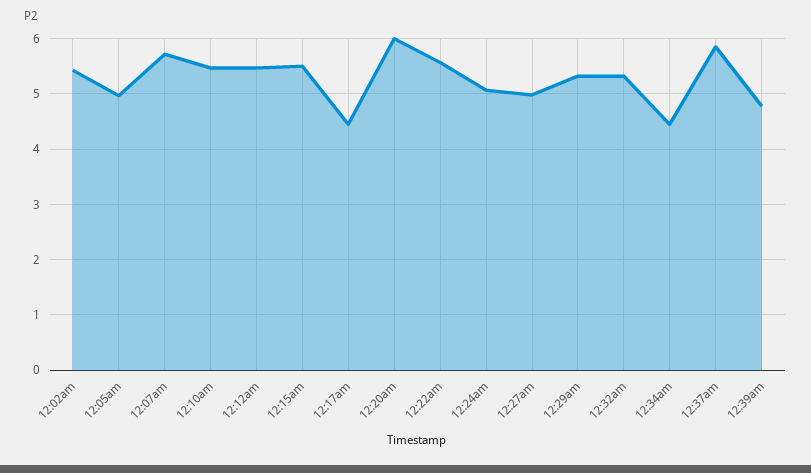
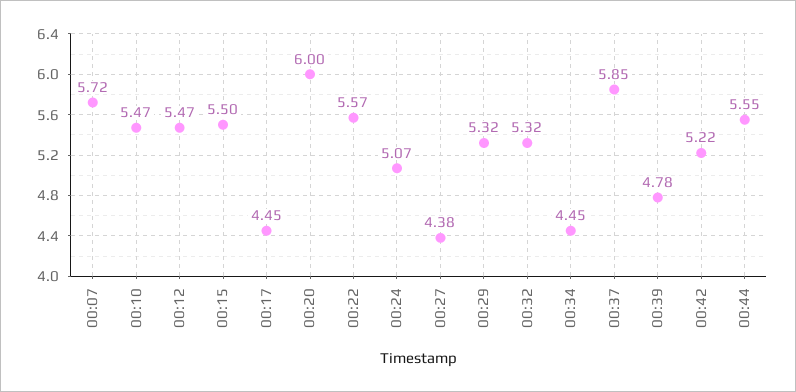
12:02am: 5.4 -> none
12:05am: 5 -> none
12:27am: 5 -> 4.38
00:42: none -> 5.22
00:44: none -> 5.55

